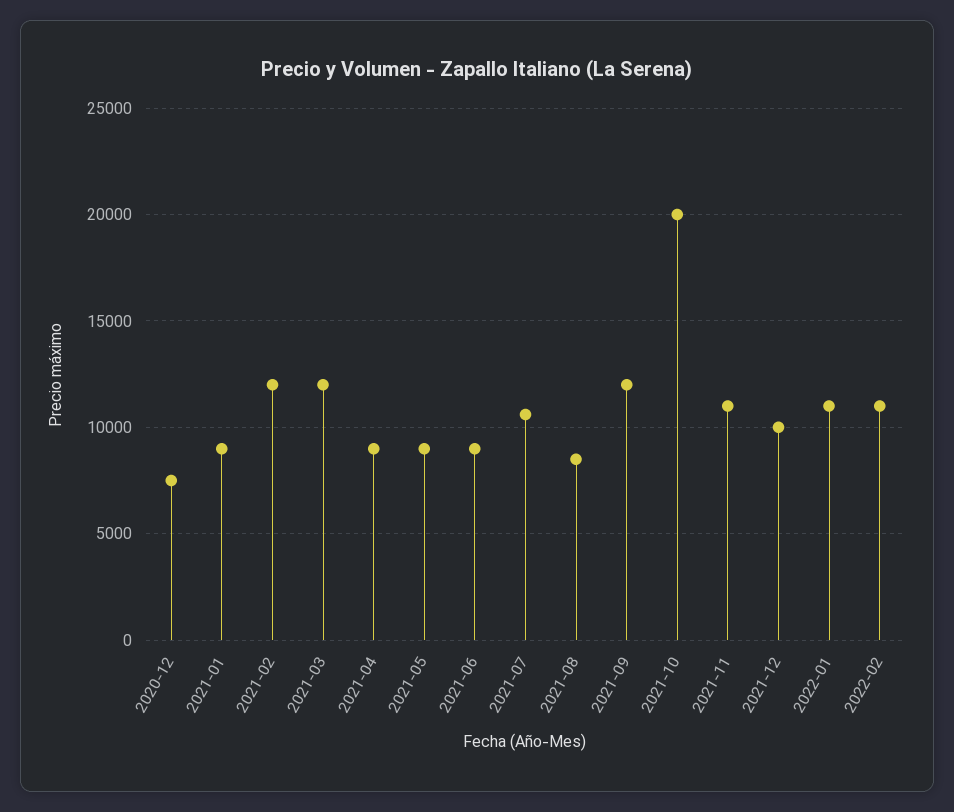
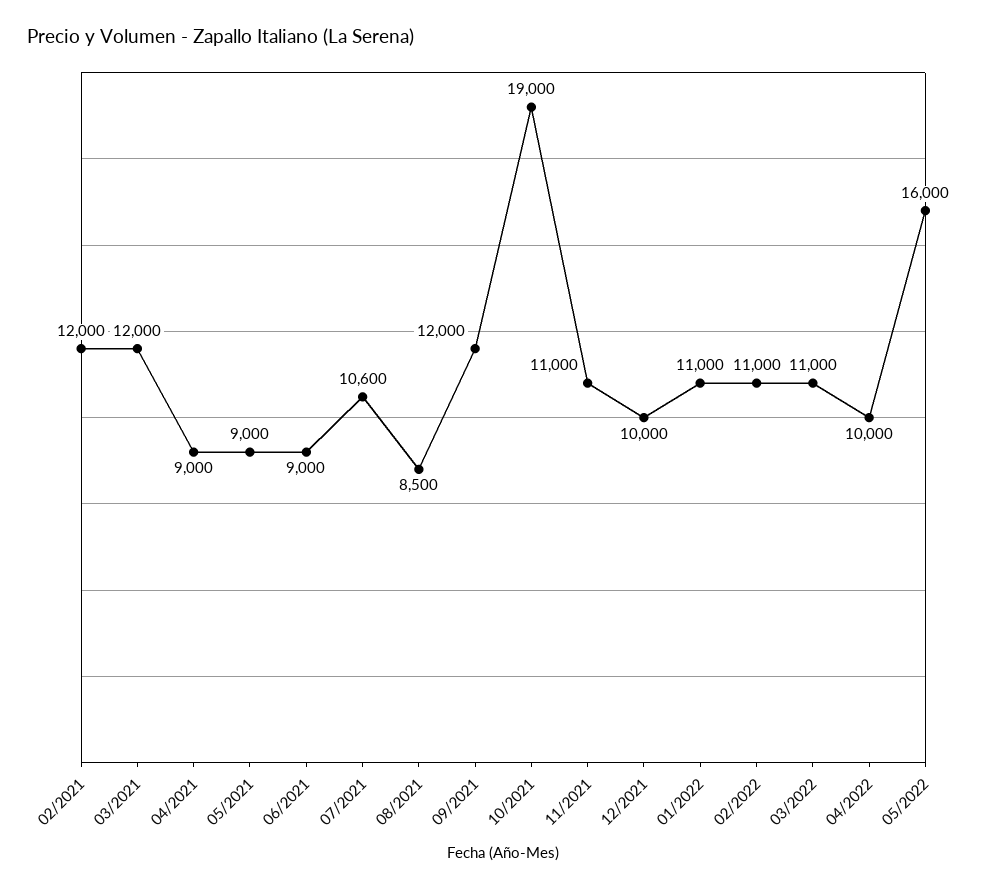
2020-12: 7500 -> none
2021-01: 9000 -> none
2021-10: 20000 -> 19000
03/2022: none -> 11000
04/2022: none -> 10000
05/2022: none -> 16000

